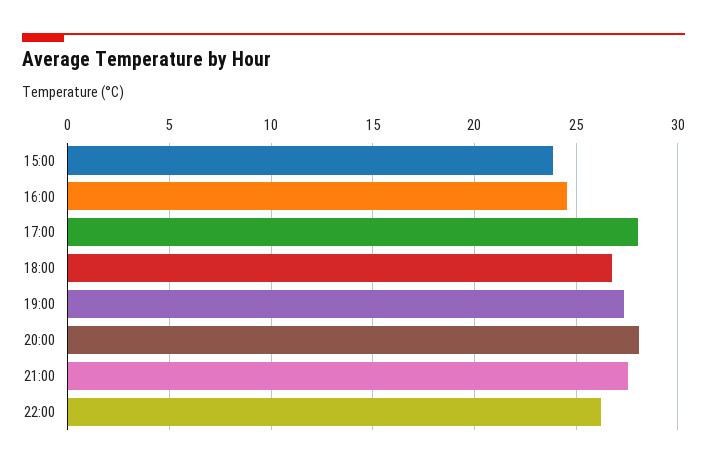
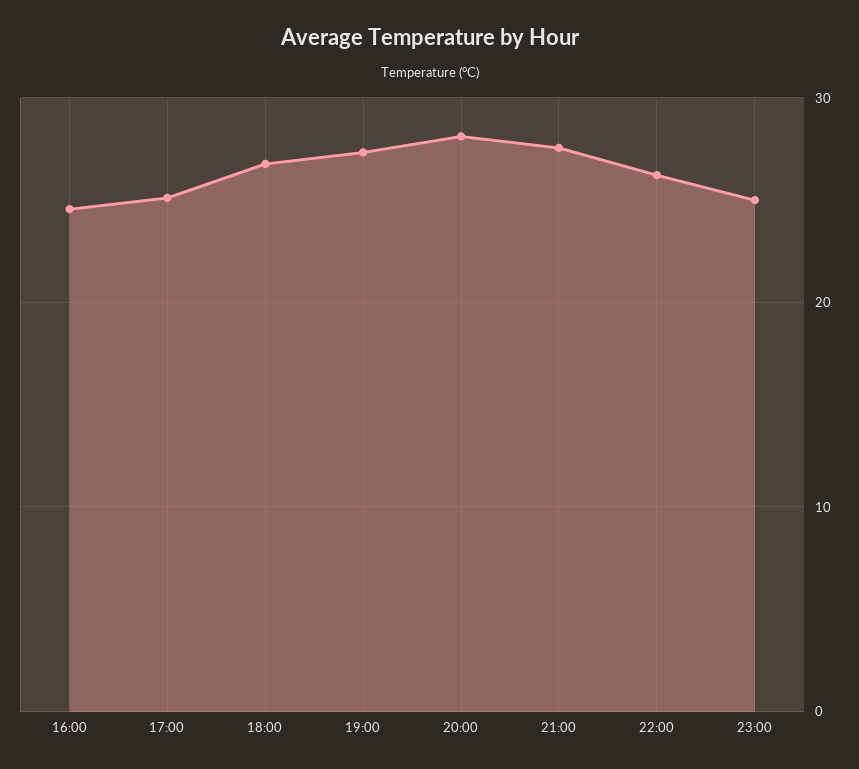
15:00: 24 -> none
17:00: 28 -> 25
23:00: none -> 25

